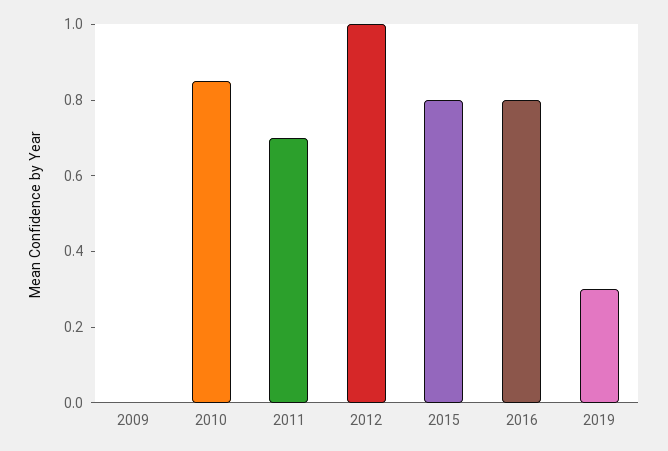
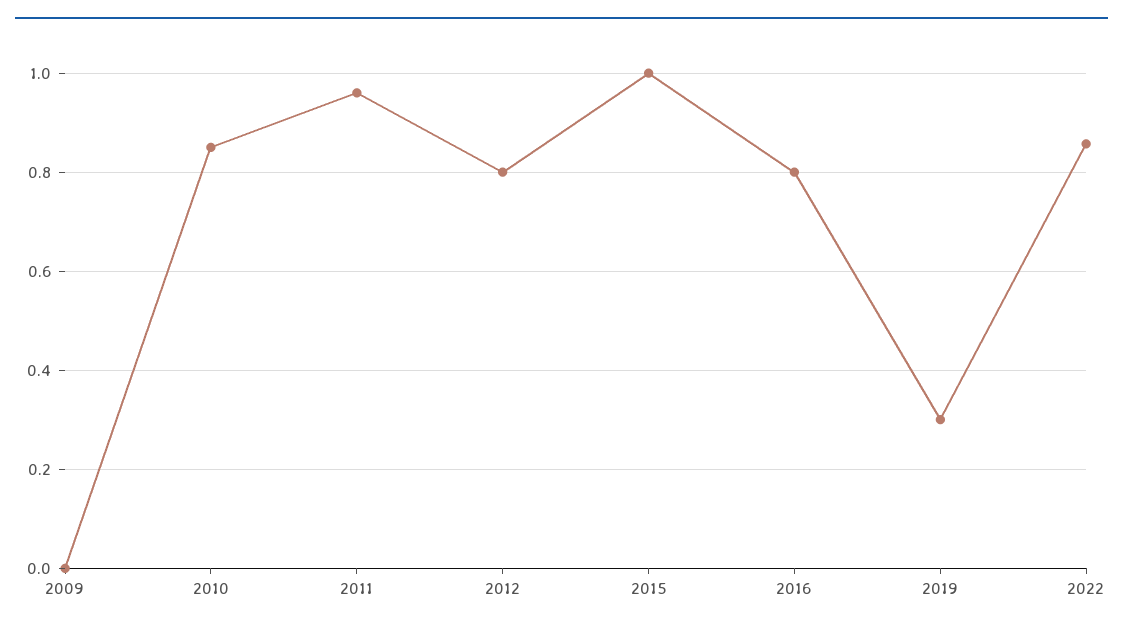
2011: 0.7 -> 0.96
2012: 1 -> 0.8
2015: 0.8 -> 1
2022: none -> 0.86

